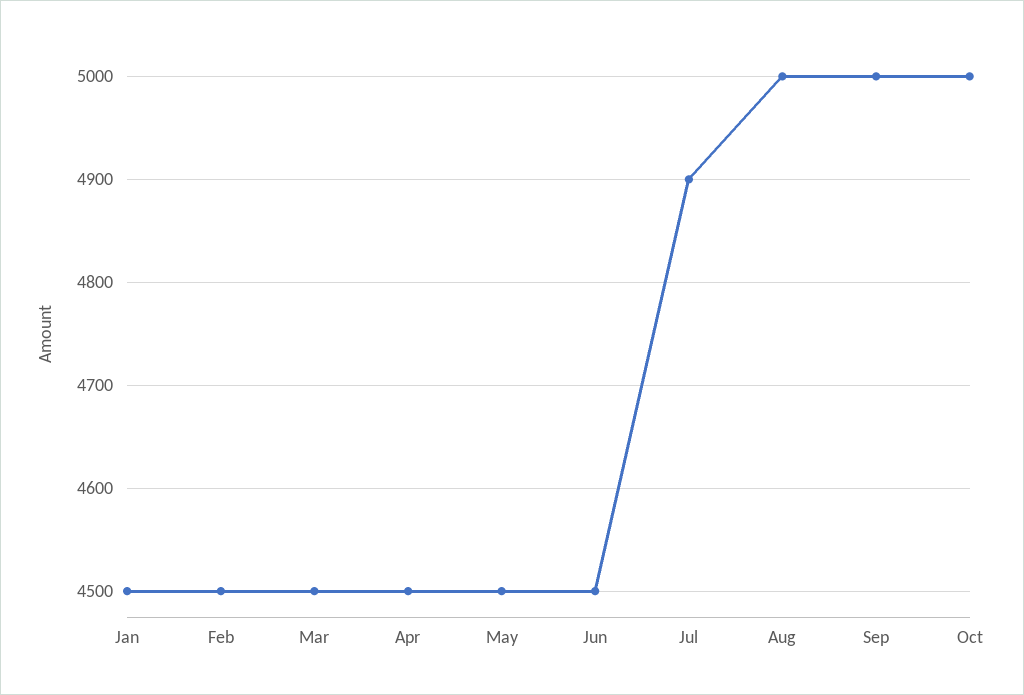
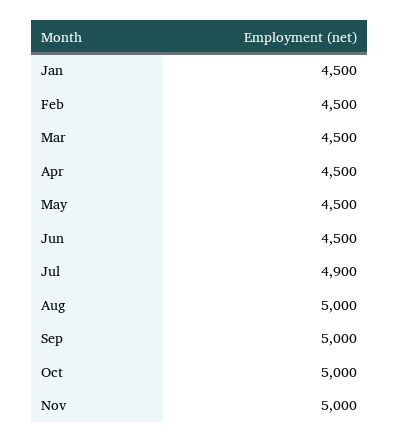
Nov: none -> 5000

